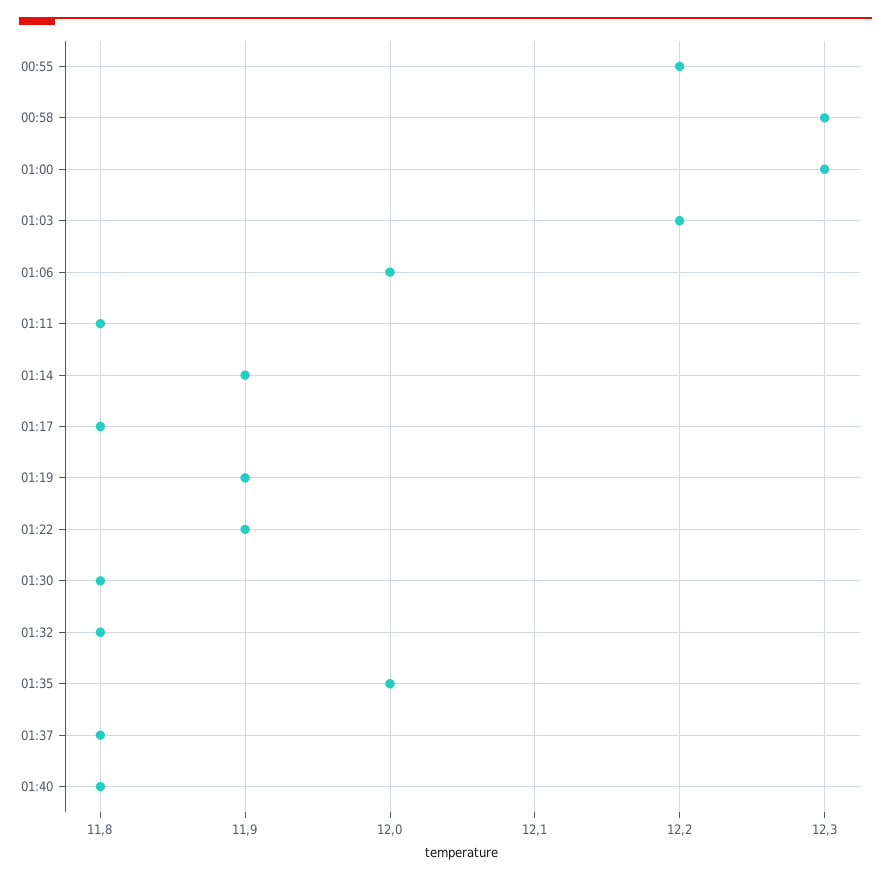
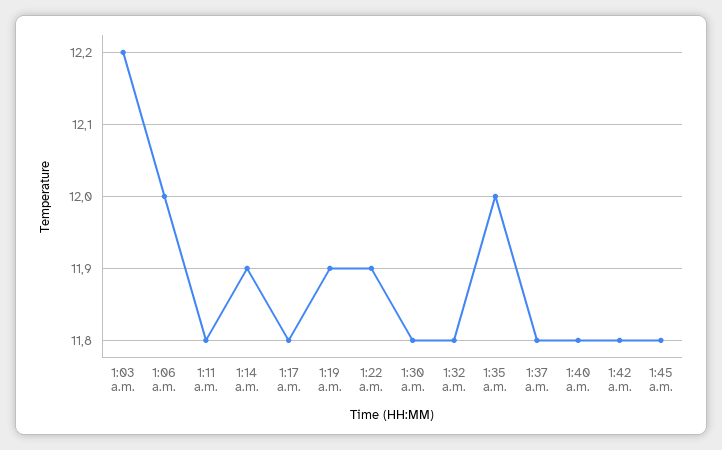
00:55: 12.2 -> none
00:58: 12.3 -> none
01:00: 12.3 -> none
1:42 a.m.: none -> 11.8
1:45 a.m.: none -> 11.8

